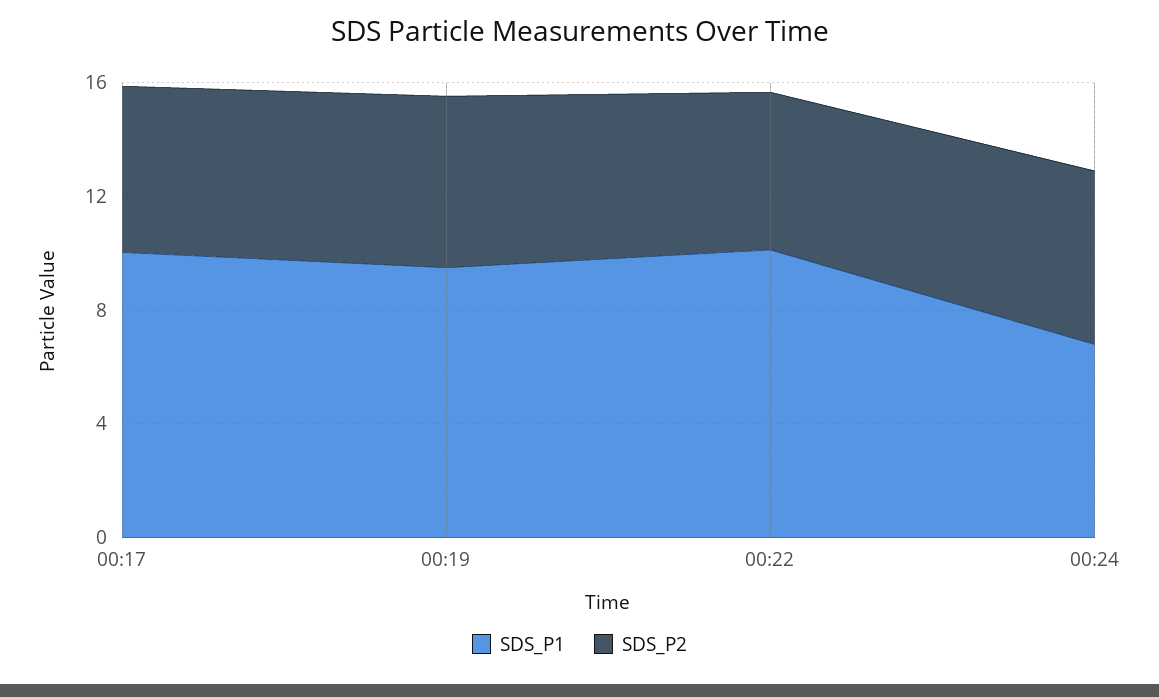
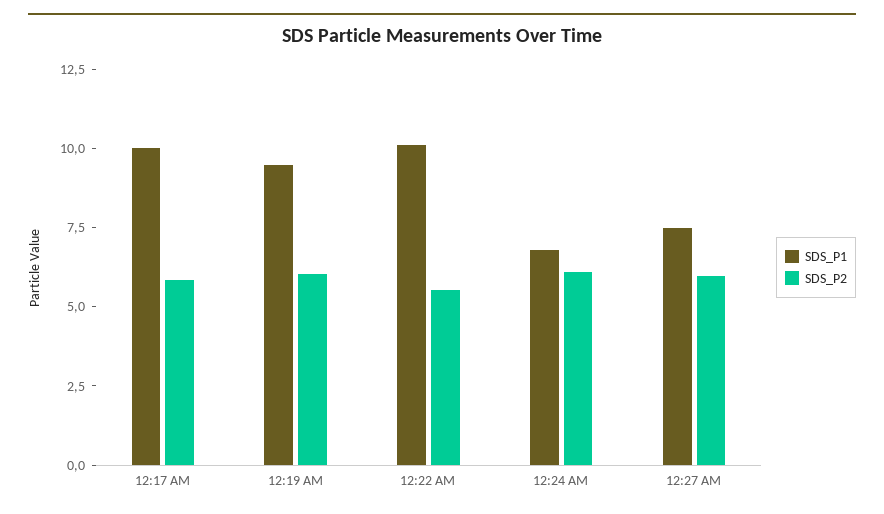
SDS_P1, 12:27 AM: none -> 7.5
SDS_P2, 12:27 AM: none -> 6

